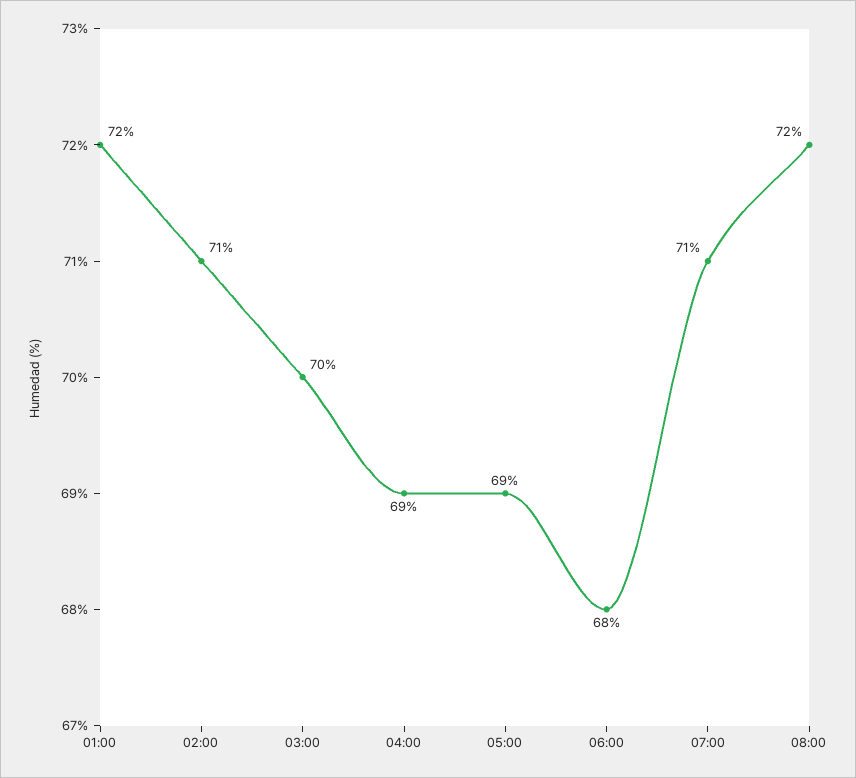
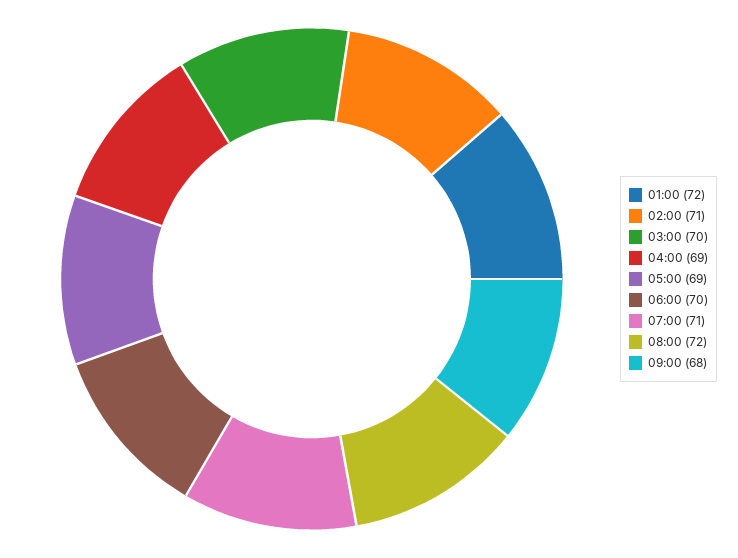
06:00: 68 -> 70
09:00: none -> 68

